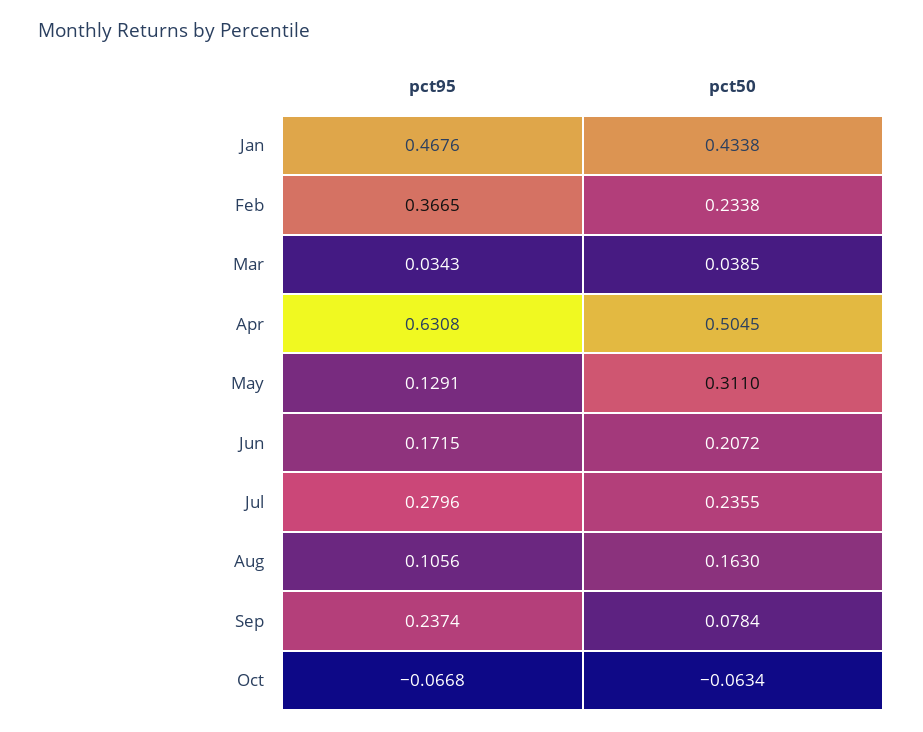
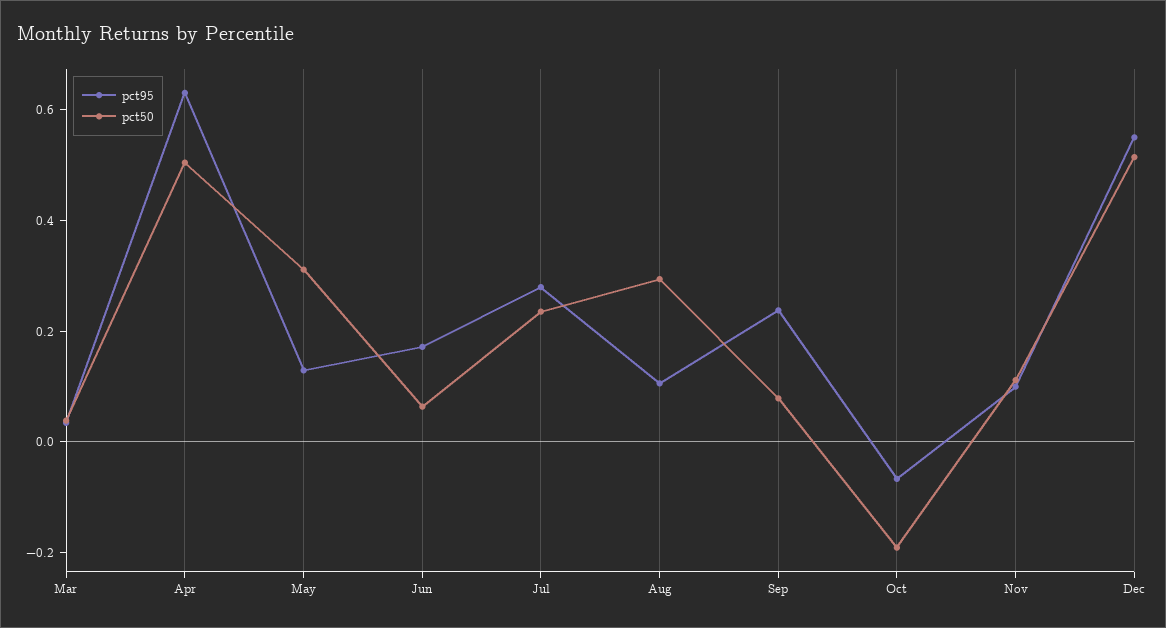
pct95, Jan: 0.4676 -> none
pct50, Jan: 0.4338 -> none
pct95, Feb: 0.3665 -> none
pct50, Feb: 0.2338 -> none
pct50, Jun: 0.2072 -> 0.05
pct50, Aug: 0.163 -> 0.3
pct50, Oct: -0.0634 -> -0.2
pct95, Nov: none -> 0.1
pct50, Nov: none -> 0.1
pct95, Dec: none -> 0.55
pct50, Dec: none -> 0.5

